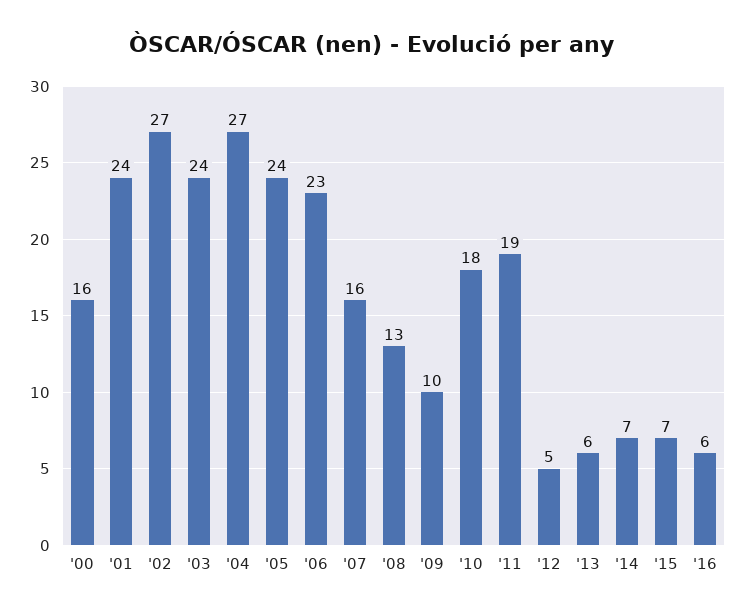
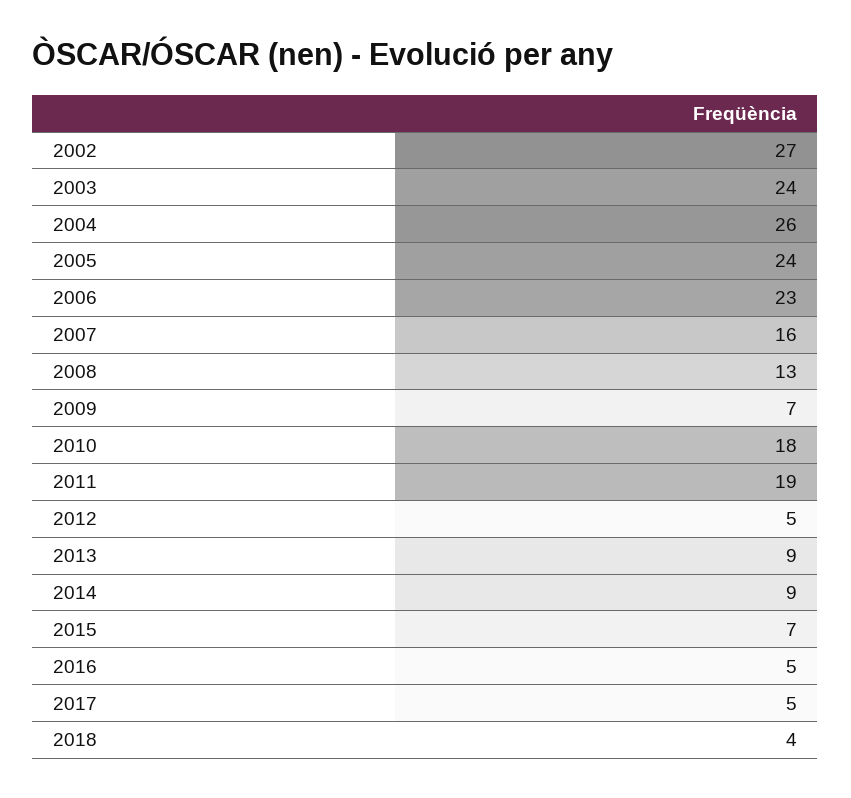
'00: 16 -> none
'01: 24 -> none
'04: 27 -> 26
'09: 10 -> 7
'13: 6 -> 9
'14: 7 -> 9
'16: 6 -> 5
2017: none -> 5
2018: none -> 4

